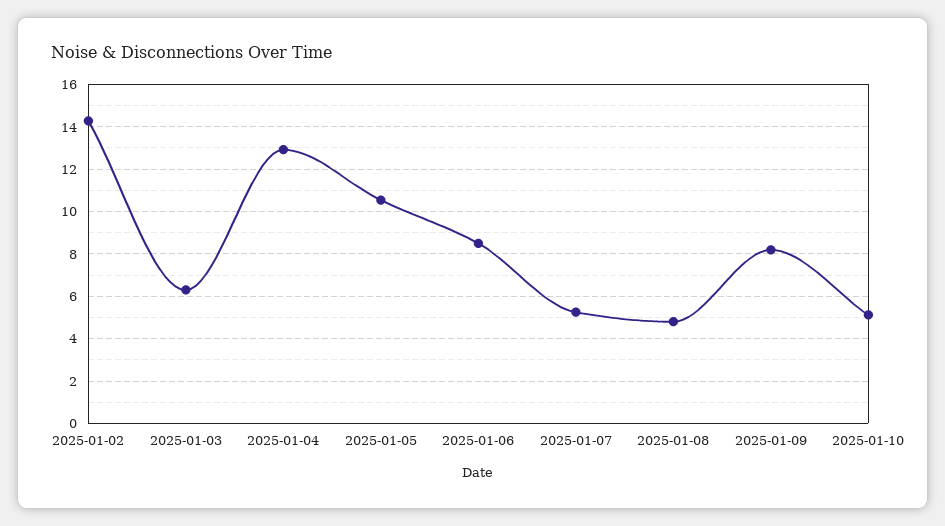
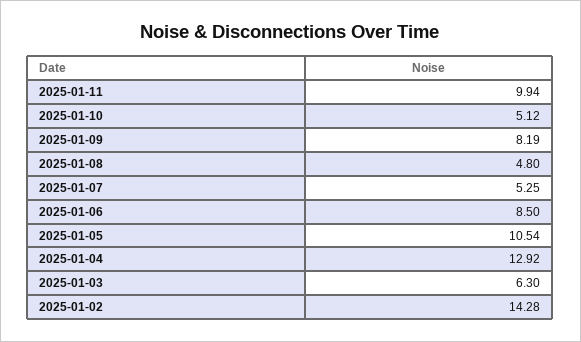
2025-01-11: none -> 9.94

